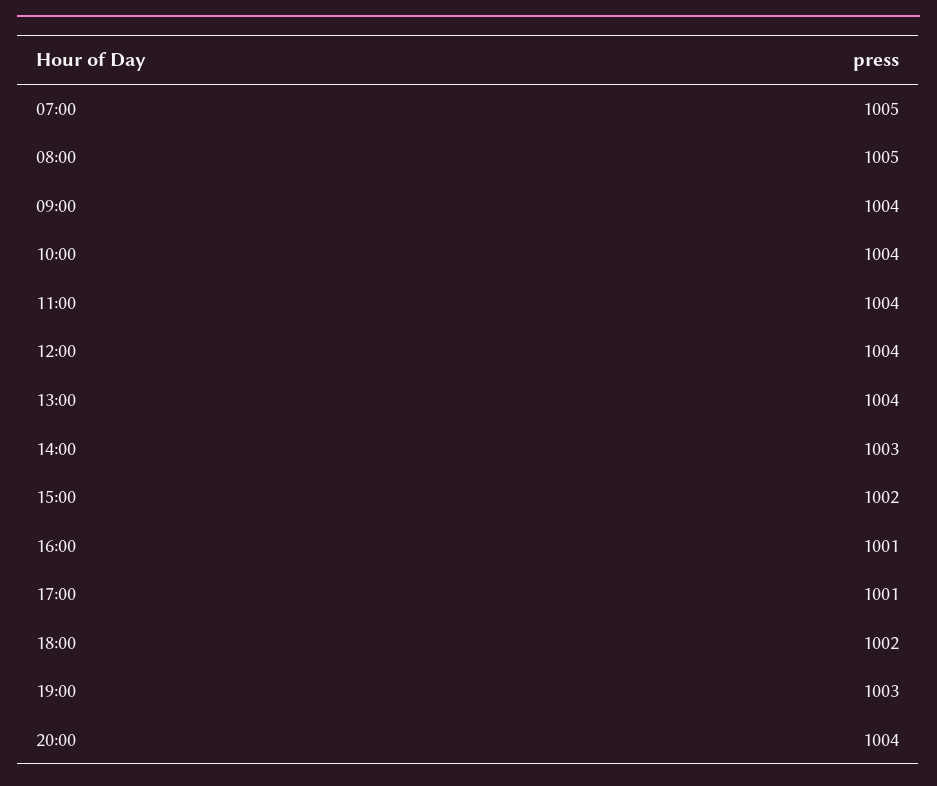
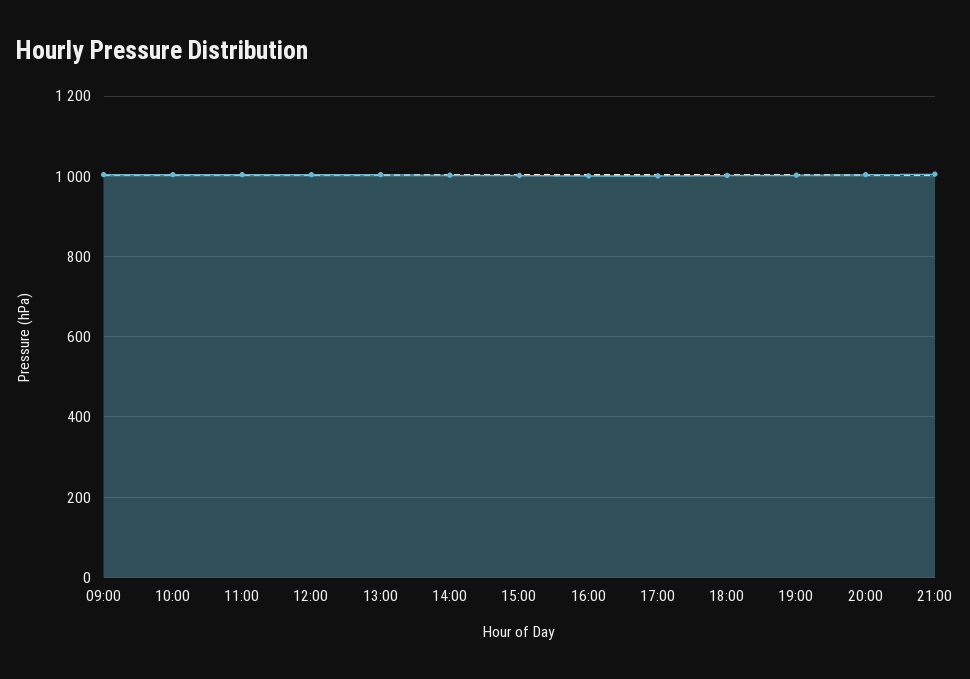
07:00: 1005 -> none
08:00: 1005 -> none
21:00: none -> 1000

